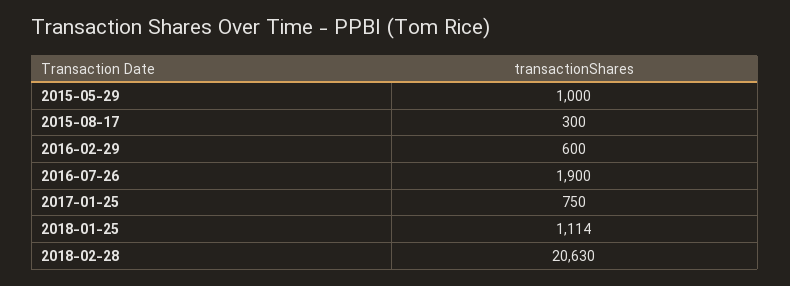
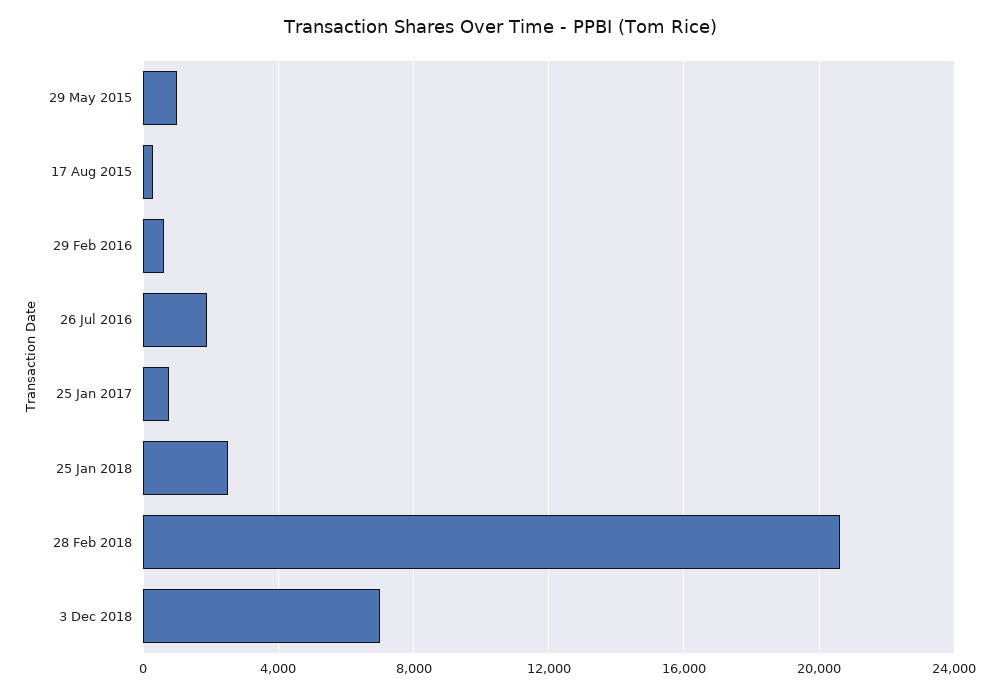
2018-01-25: 1114 -> 2500
3 Dec 2018: none -> 7000

